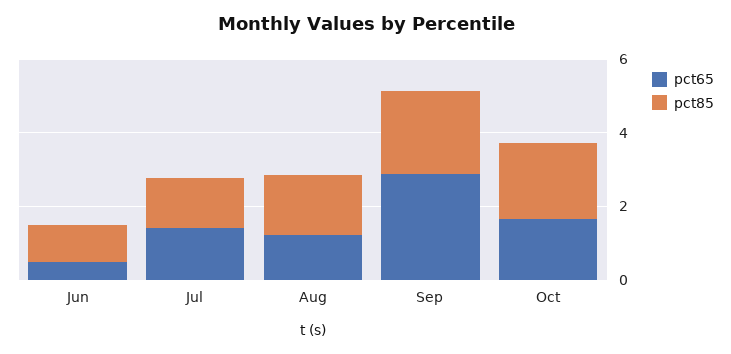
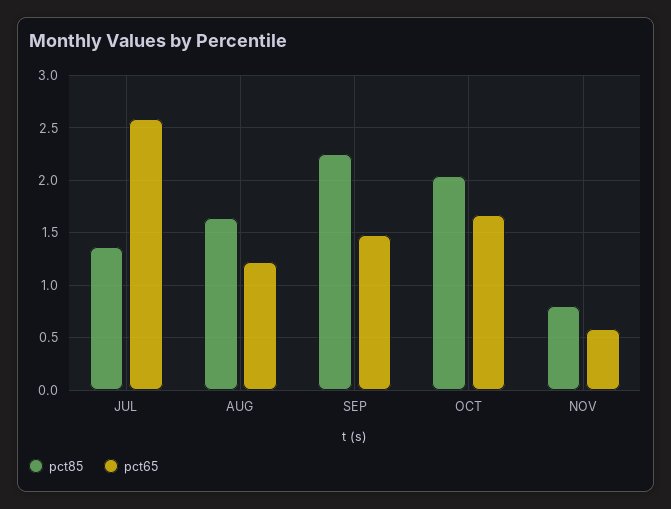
pct65, Jun: 0.5 -> none
pct85, Jun: 1 -> none
pct65, Jul: 1.5 -> 2.6
pct65, Sep: 3 -> 1.5
pct85, NOV: none -> 0.8
pct65, NOV: none -> 0.6

